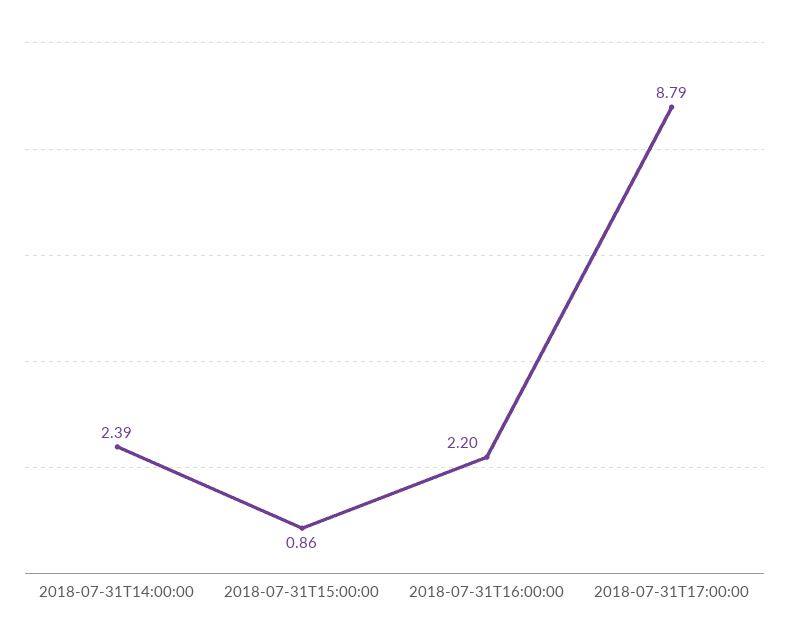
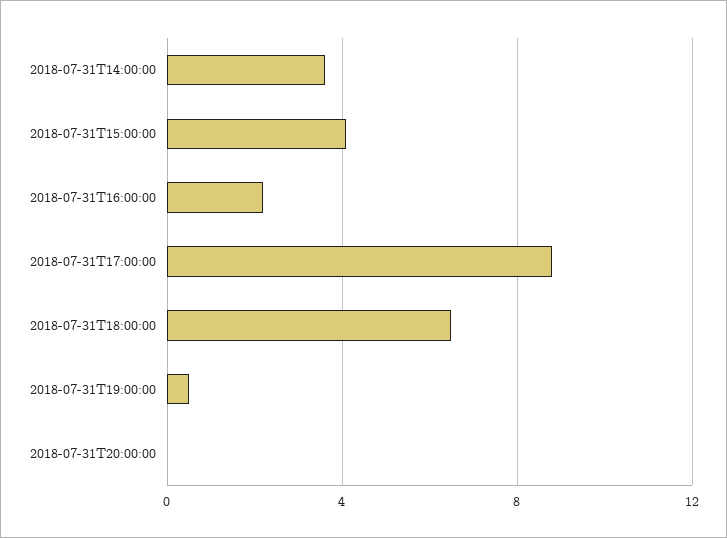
2018-07-31T14:00:00: 2.39 -> 3.5
2018-07-31T15:00:00: 0.86 -> 4
2018-07-31T18:00:00: none -> 6.5
2018-07-31T19:00:00: none -> 0.5
2018-07-31T20:00:00: none -> 0

